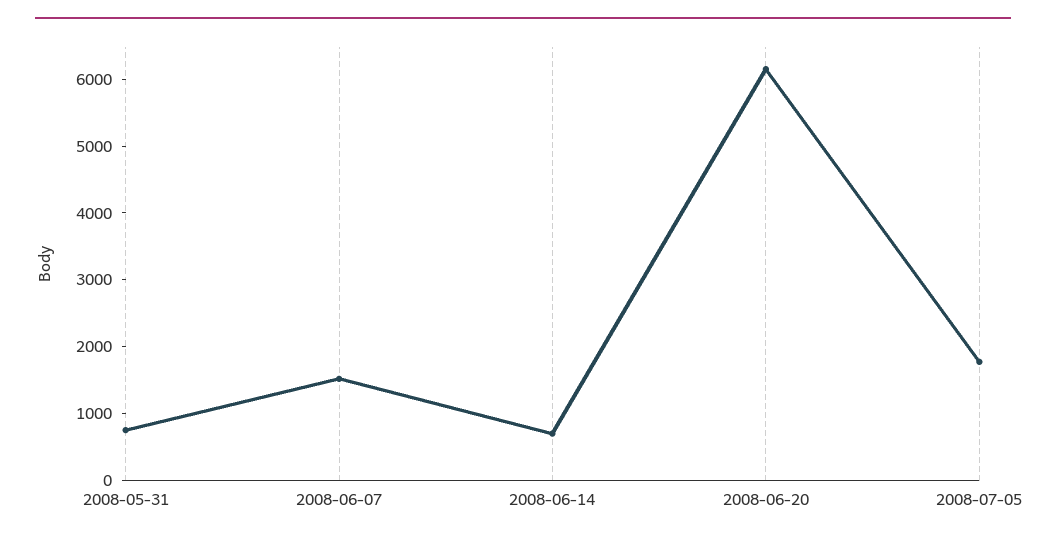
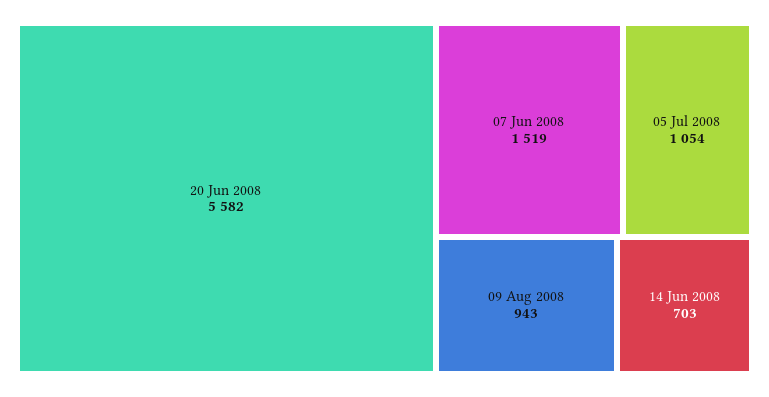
2008-05-31: 800 -> none
2008-06-20: 6200 -> 5582
2008-07-05: 1800 -> 1054
09 Aug 2008: none -> 943

